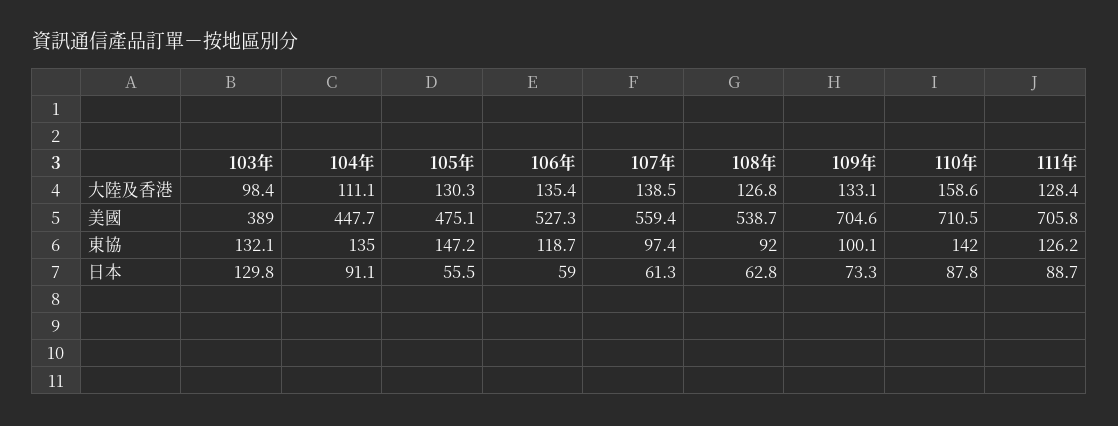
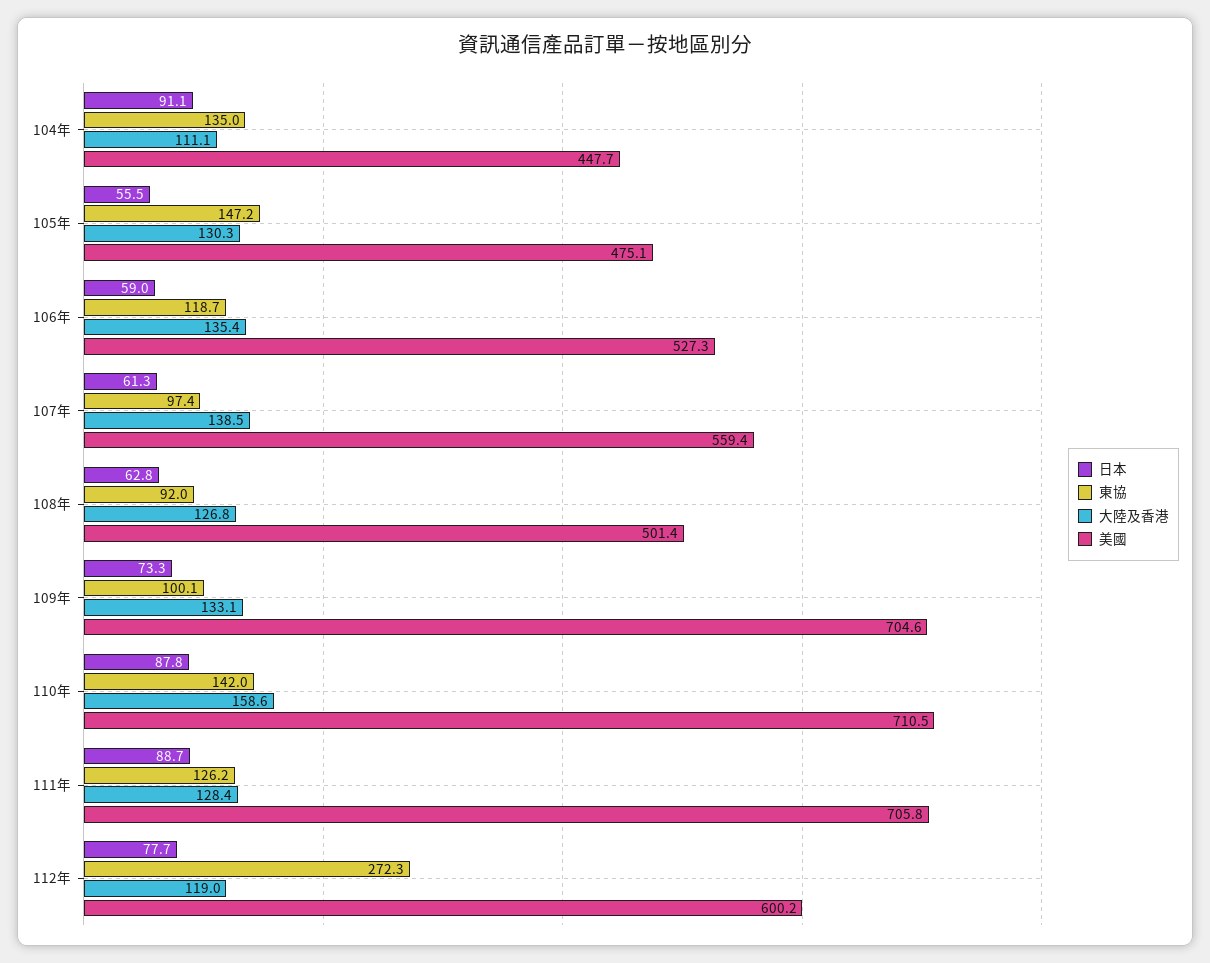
大陸及香港, 103年: 98.4 -> none
美國, 103年: 389 -> none
美國, 108年: 538.7 -> 501.4
東協, 103年: 132.1 -> none
日本, 103年: 129.8 -> none
日本, 112年: none -> 77.7
東協, 112年: none -> 272.3
大陸及香港, 112年: none -> 119
美國, 112年: none -> 600.2

